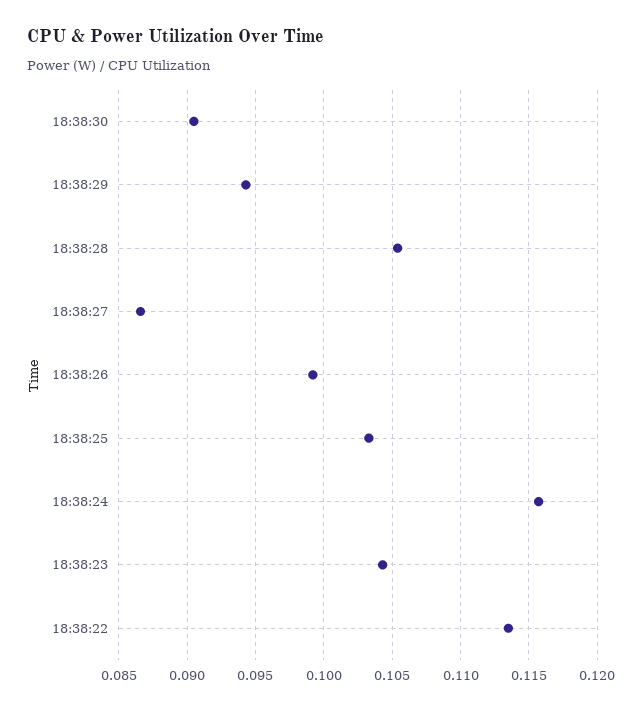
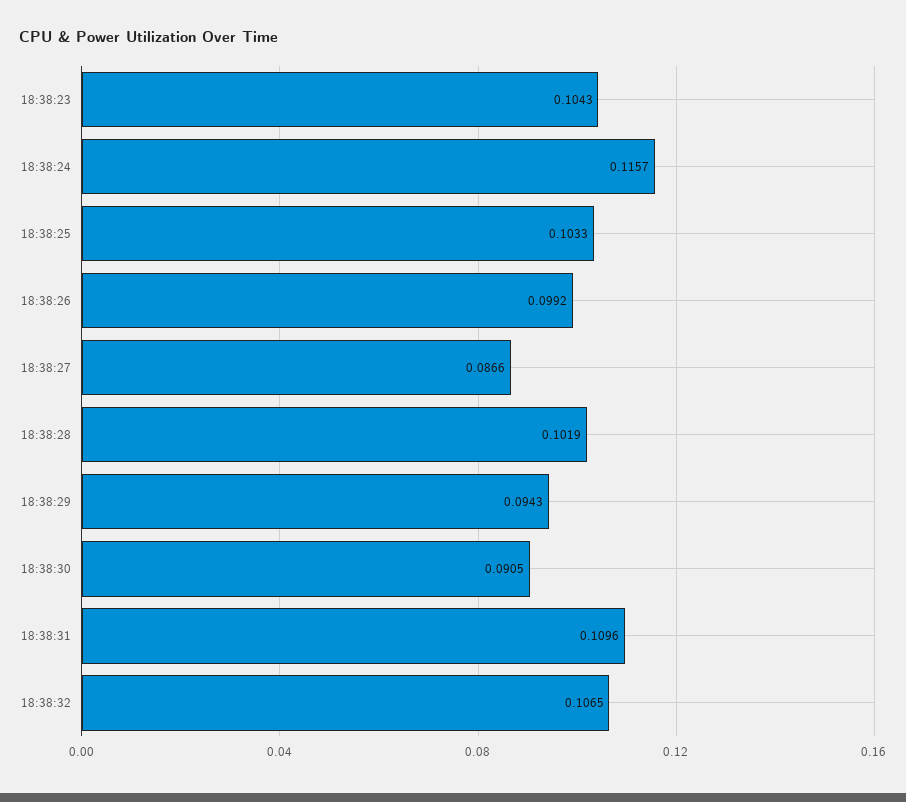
18:38:28: 0.1055 -> 0.1019
18:38:22: 0.1135 -> none
18:38:31: none -> 0.1096
18:38:32: none -> 0.1065

